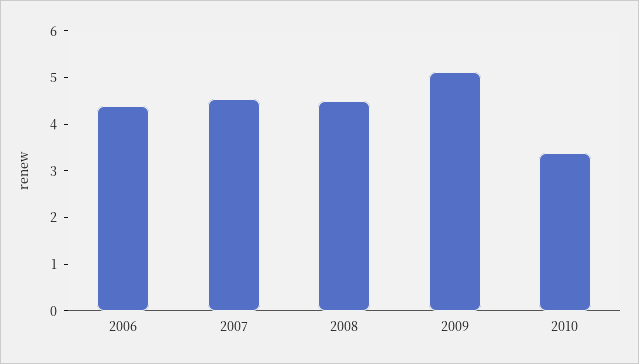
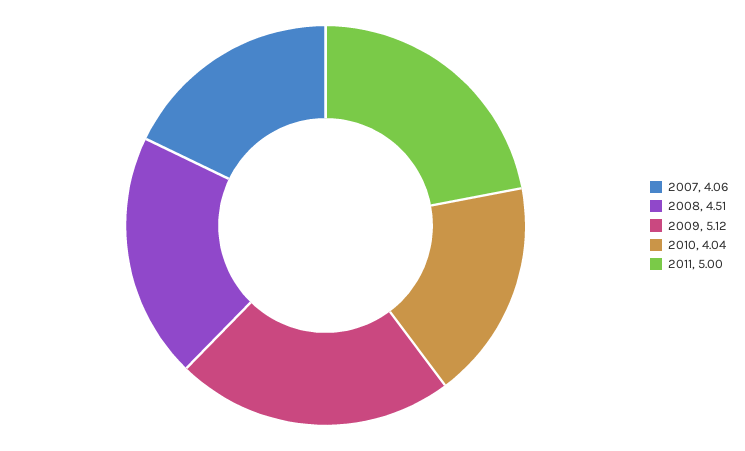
2006: 4.4 -> none
2007: 4.6 -> 4.06
2010: 3.4 -> 4.04
2011: none -> 5

